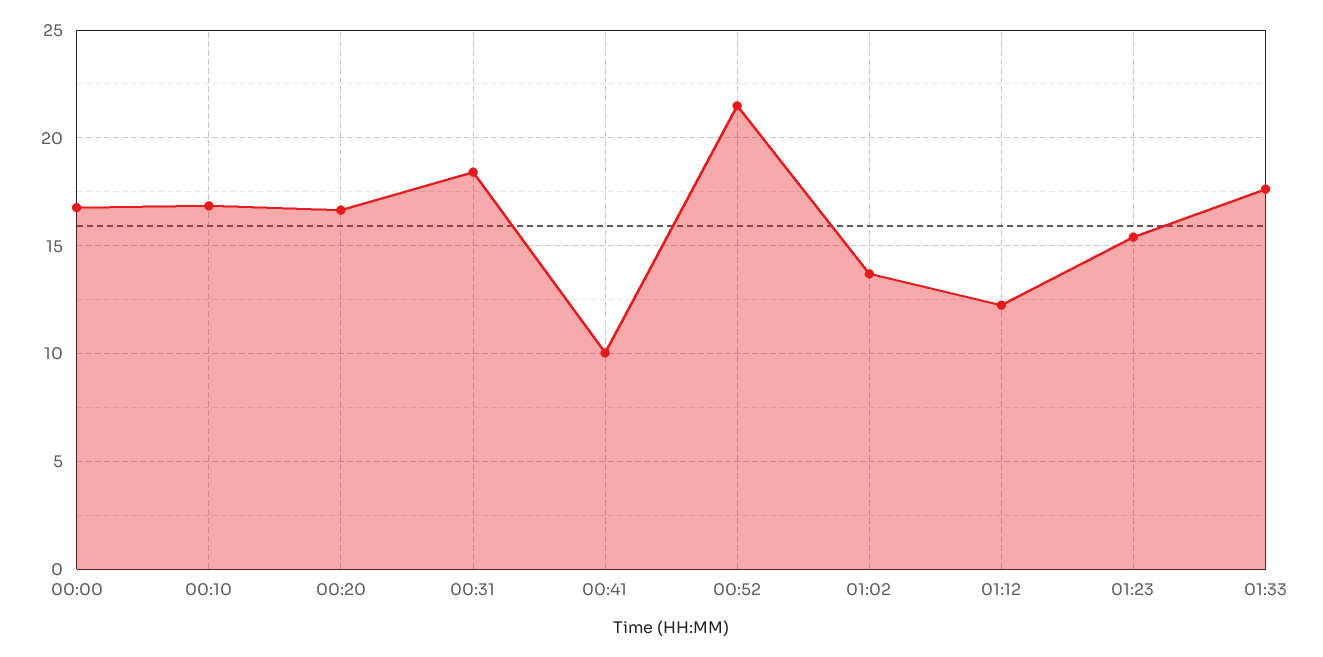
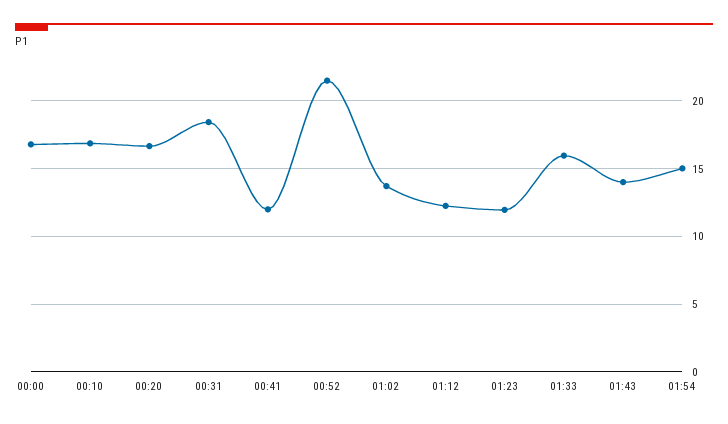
00:41: 10 -> 12
01:23: 15.5 -> 12
01:33: 17.5 -> 16
01:43: none -> 14
01:54: none -> 15

